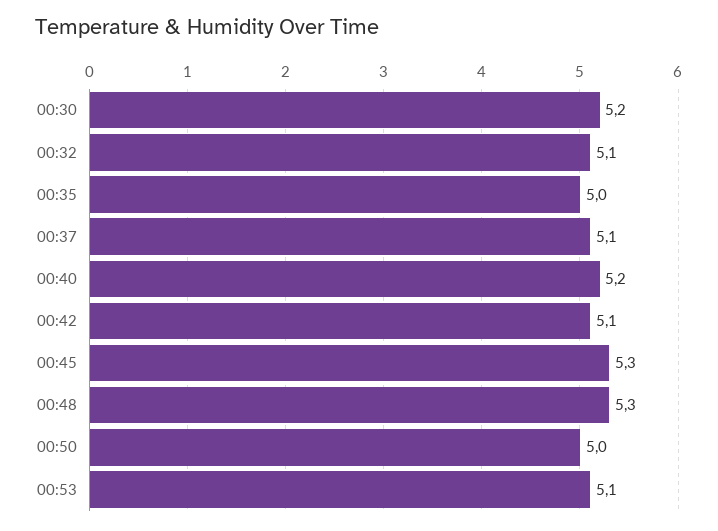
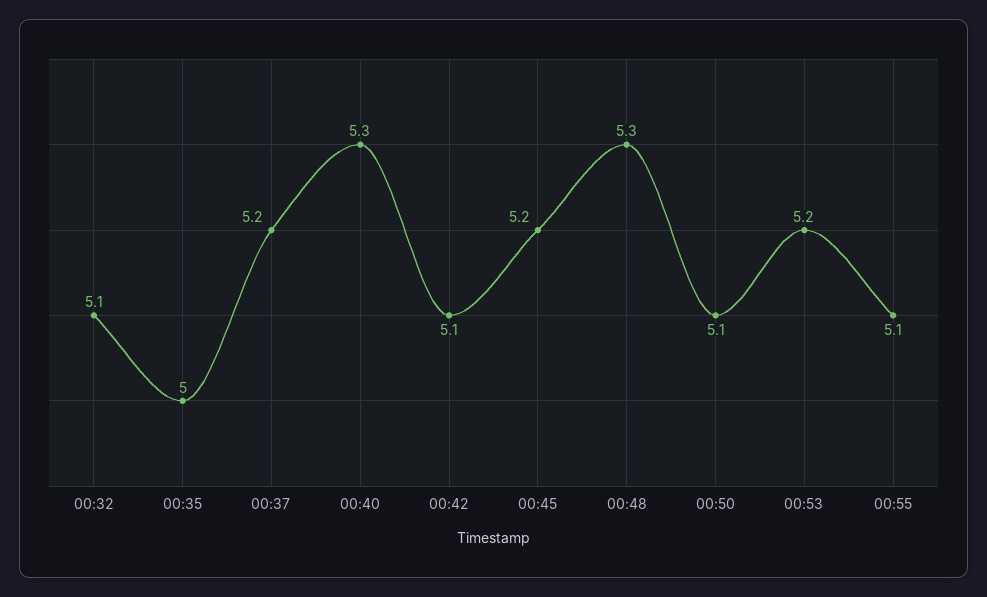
00:30: 5.2 -> none
00:37: 5.1 -> 5.2
00:40: 5.2 -> 5.3
00:45: 5.3 -> 5.2
00:50: 5 -> 5.1
00:53: 5.1 -> 5.2
00:55: none -> 5.1

